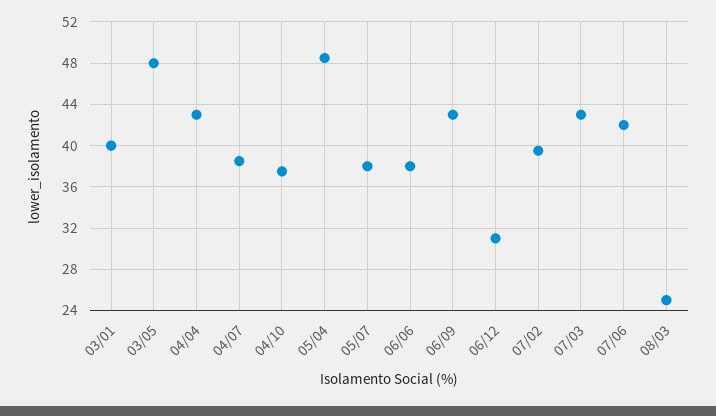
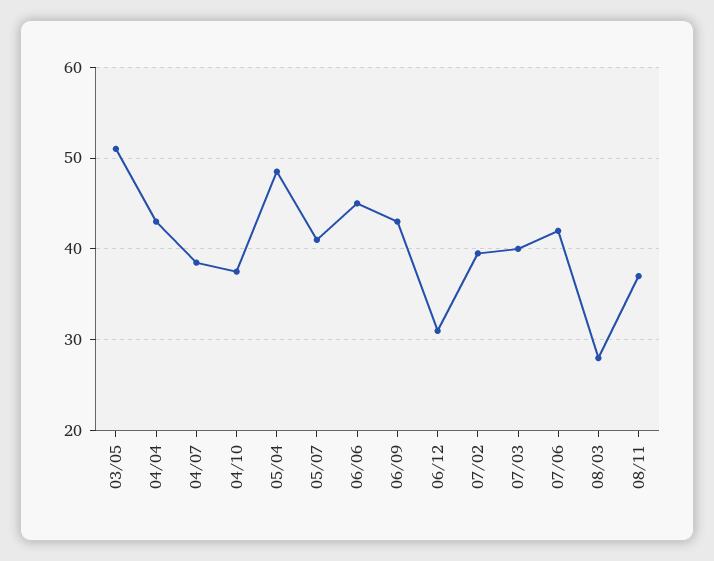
03/01: 40 -> none
03/05: 48 -> 51
05/07: 38 -> 41
06/06: 38 -> 45
07/03: 43 -> 40
08/03: 25 -> 28
08/11: none -> 37

